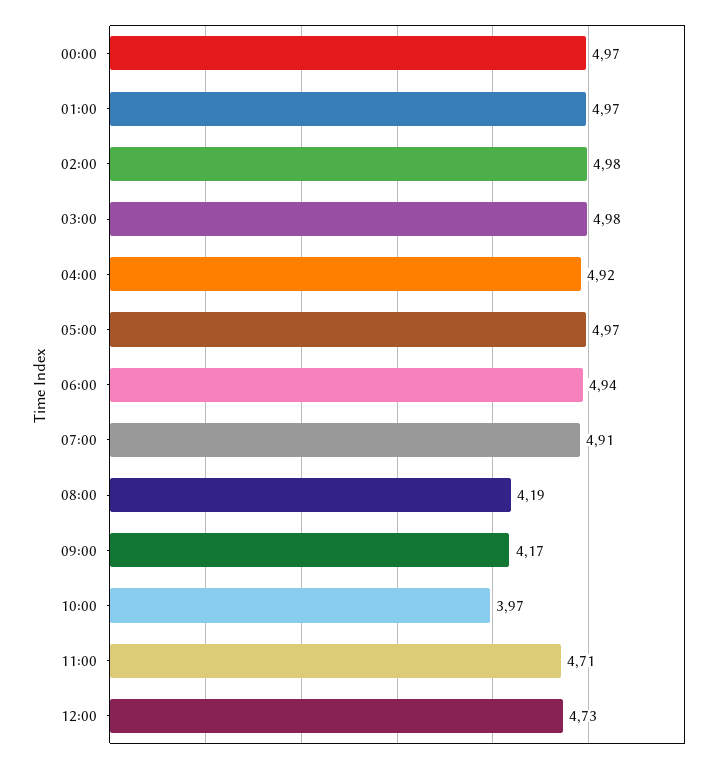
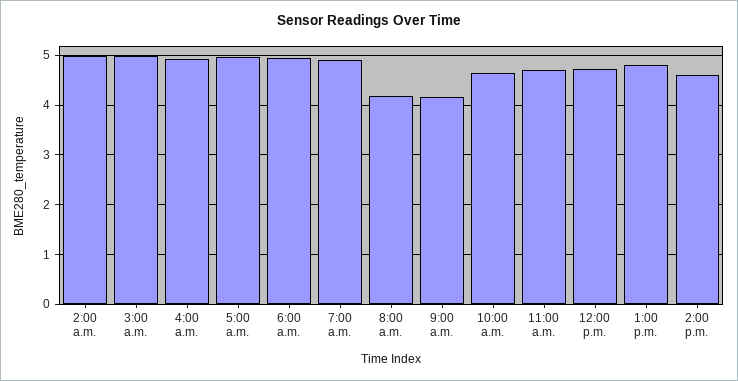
00:00: 4.97 -> none
01:00: 4.97 -> none
10:00: 3.97 -> 4.6
1:00 p.m.: none -> 4.8
2:00 p.m.: none -> 4.6

